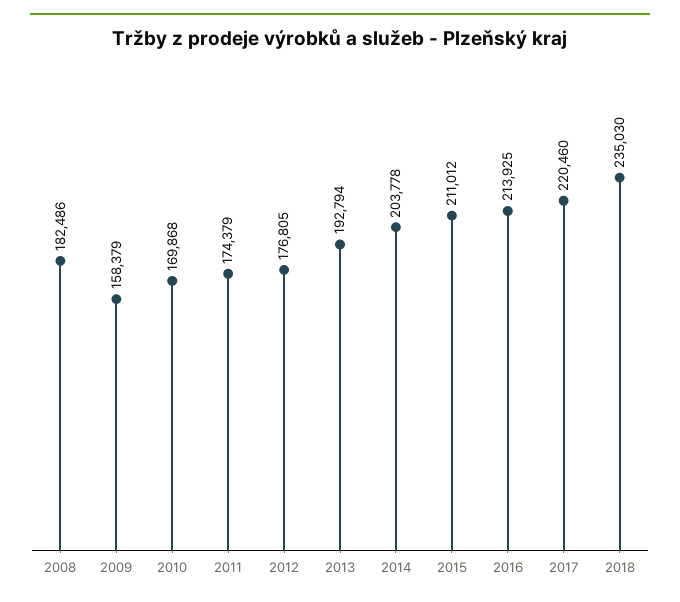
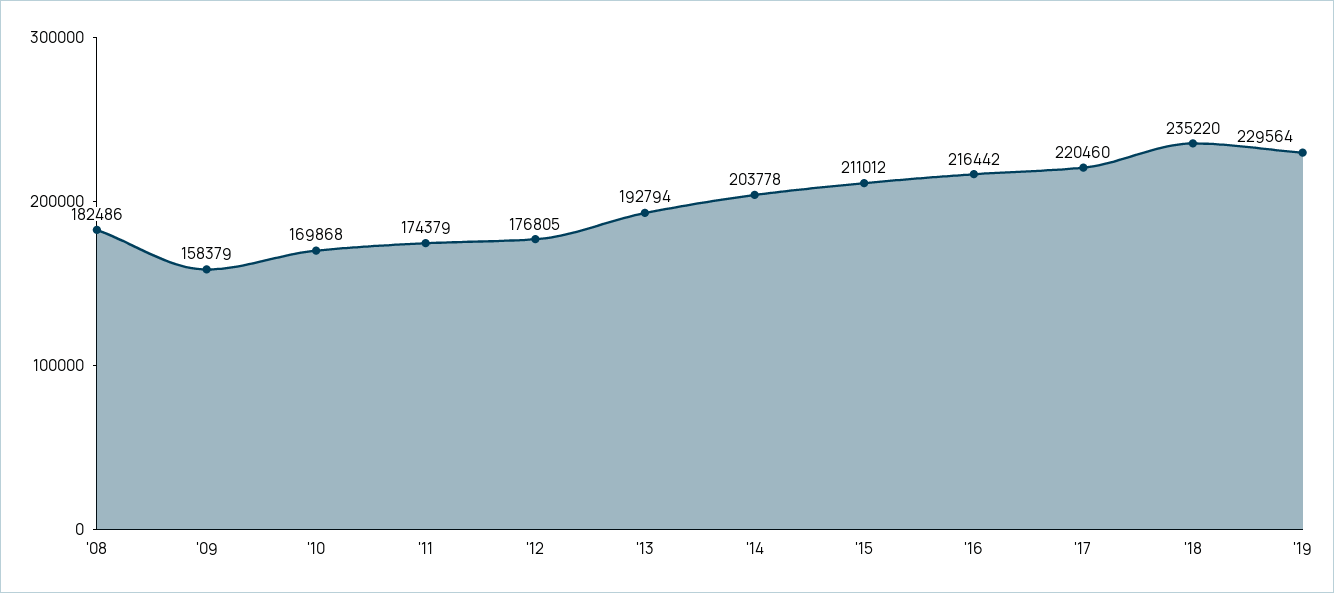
2016: 213925 -> 216442
2018: 235030 -> 235220
'19: none -> 229564

